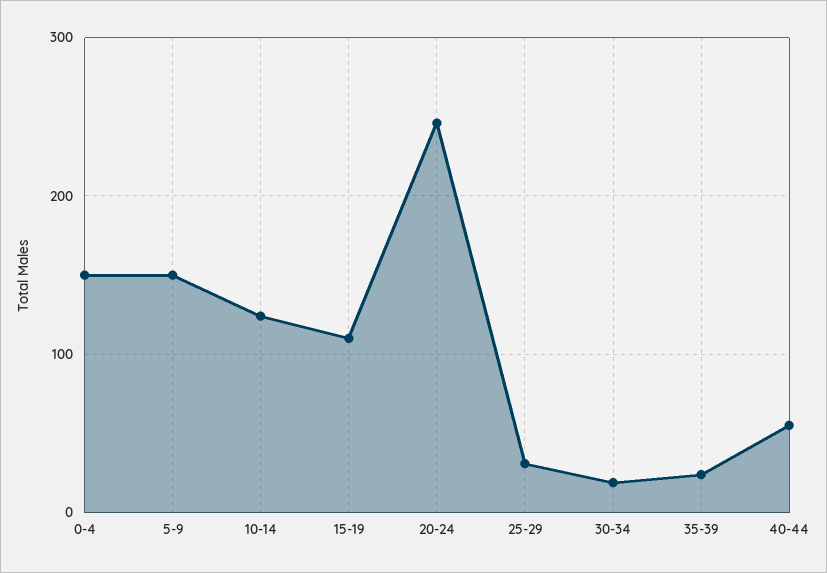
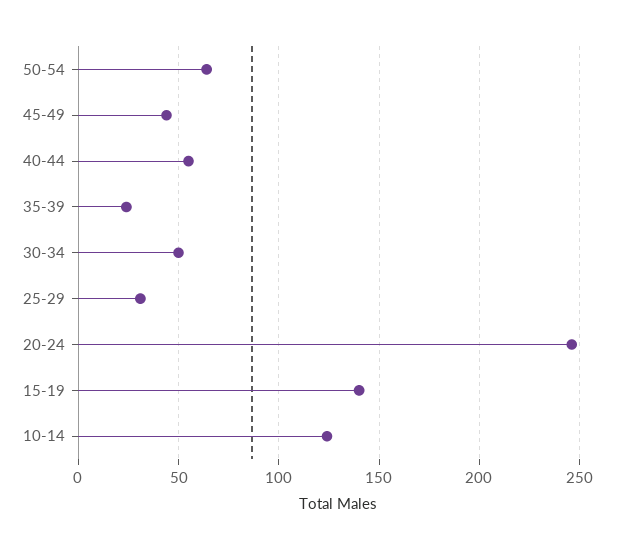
0-4: 150 -> none
5-9: 150 -> none
15-19: 110 -> 140
30-34: 20 -> 50
50-54: none -> 65
45-49: none -> 45

